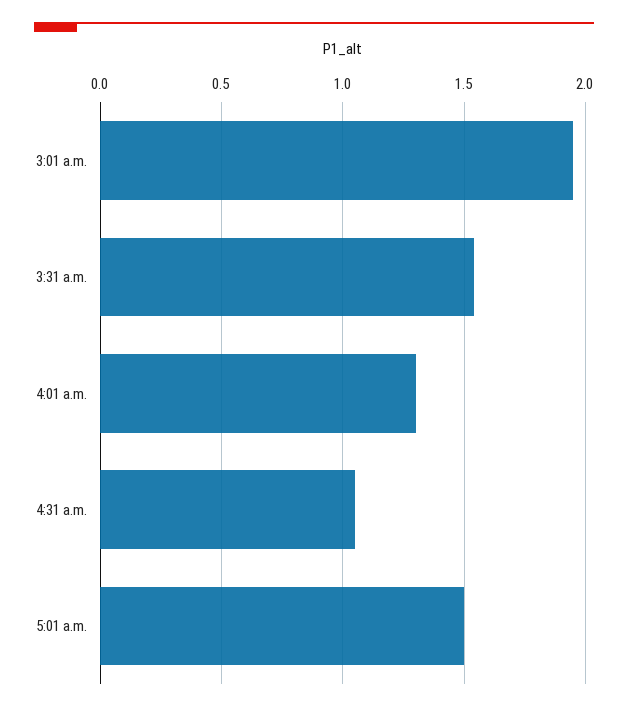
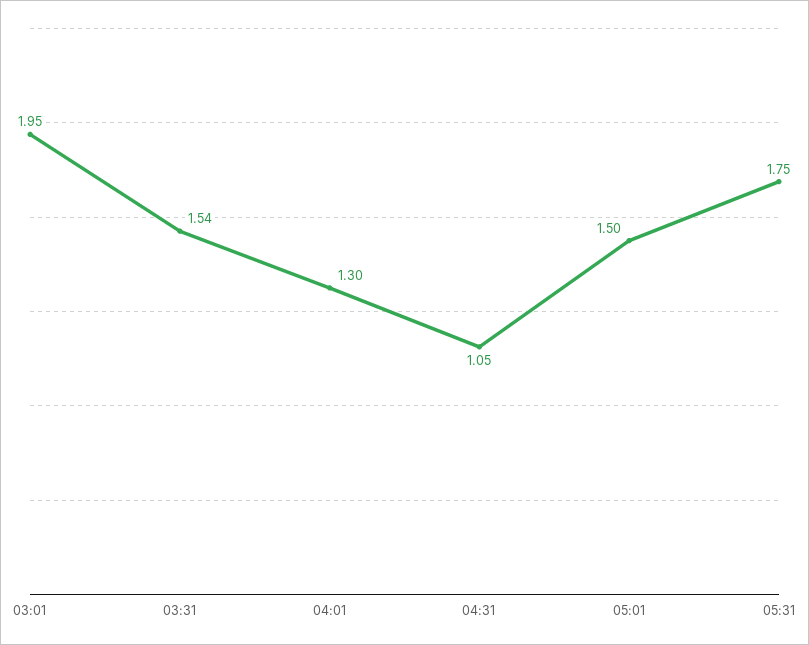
05:31: none -> 1.75

